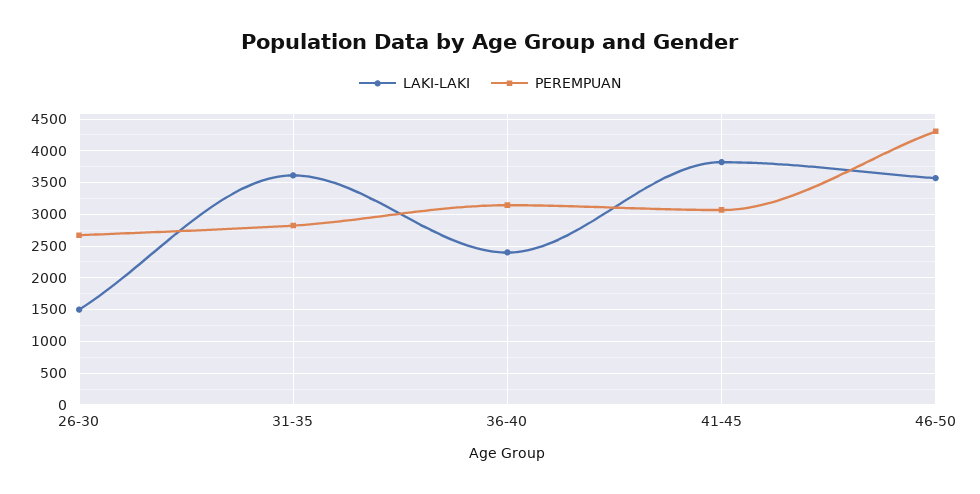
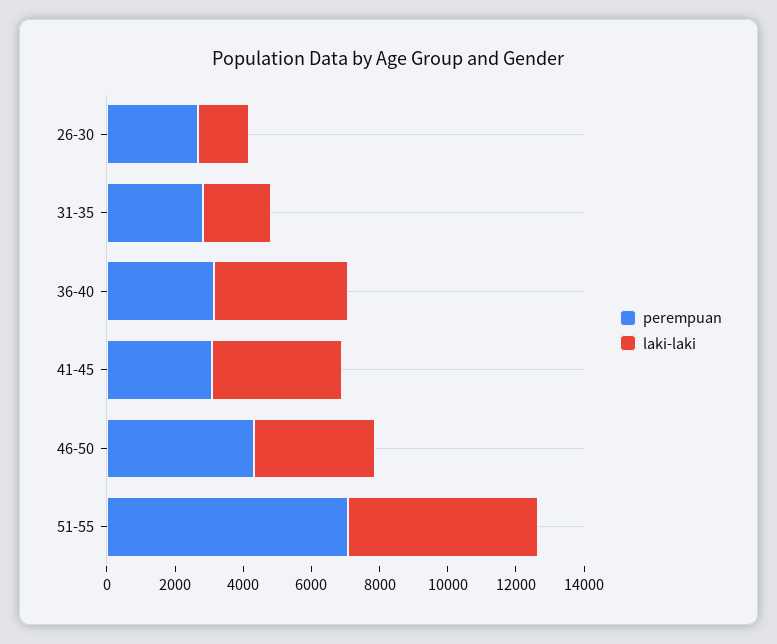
LAKI-LAKI, 31-35: 3600 -> 2000
LAKI-LAKI, 36-40: 2400 -> 4000
PEREMPUAN, 51-55: none -> 7000
LAKI-LAKI, 51-55: none -> 5500

